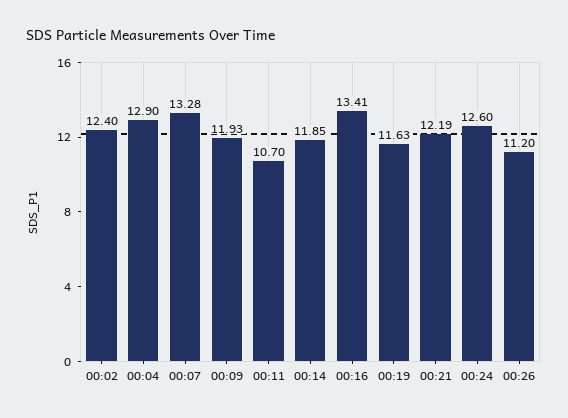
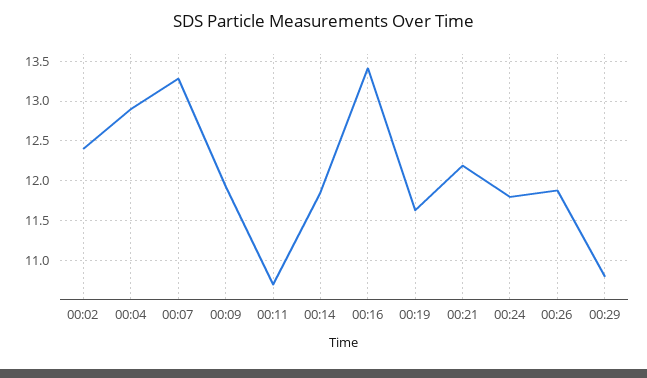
00:24: 12.6 -> 11.8
00:26: 11.2 -> 11.9
00:29: none -> 10.8

